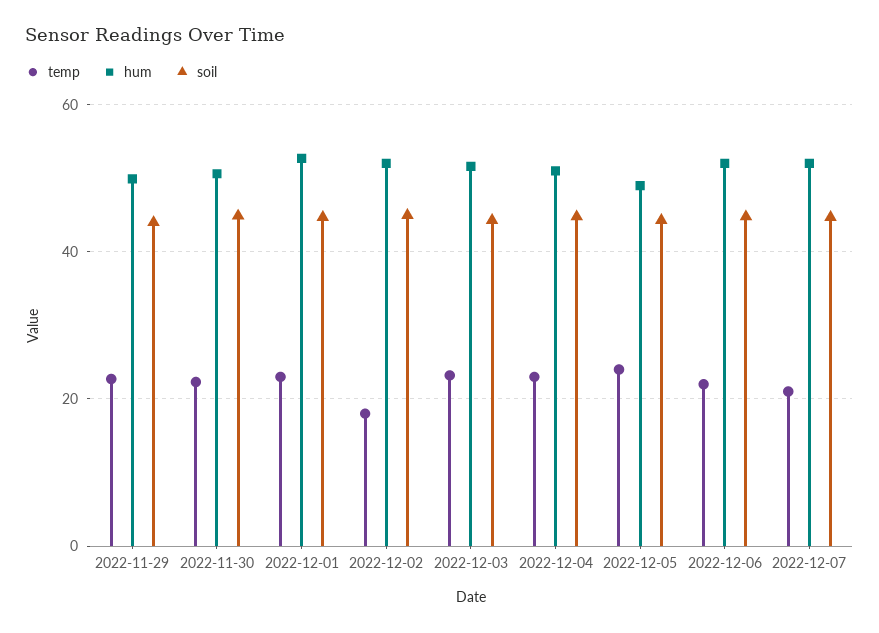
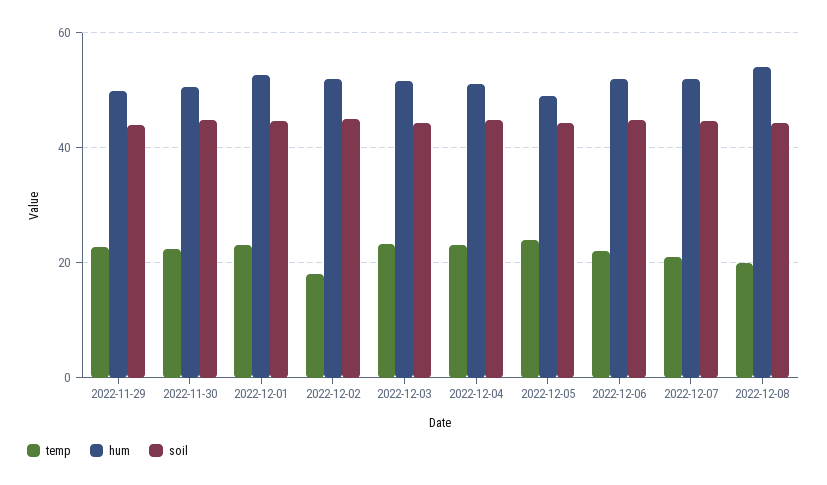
temp, 2022-12-08: none -> 20
hum, 2022-12-08: none -> 54
soil, 2022-12-08: none -> 44

